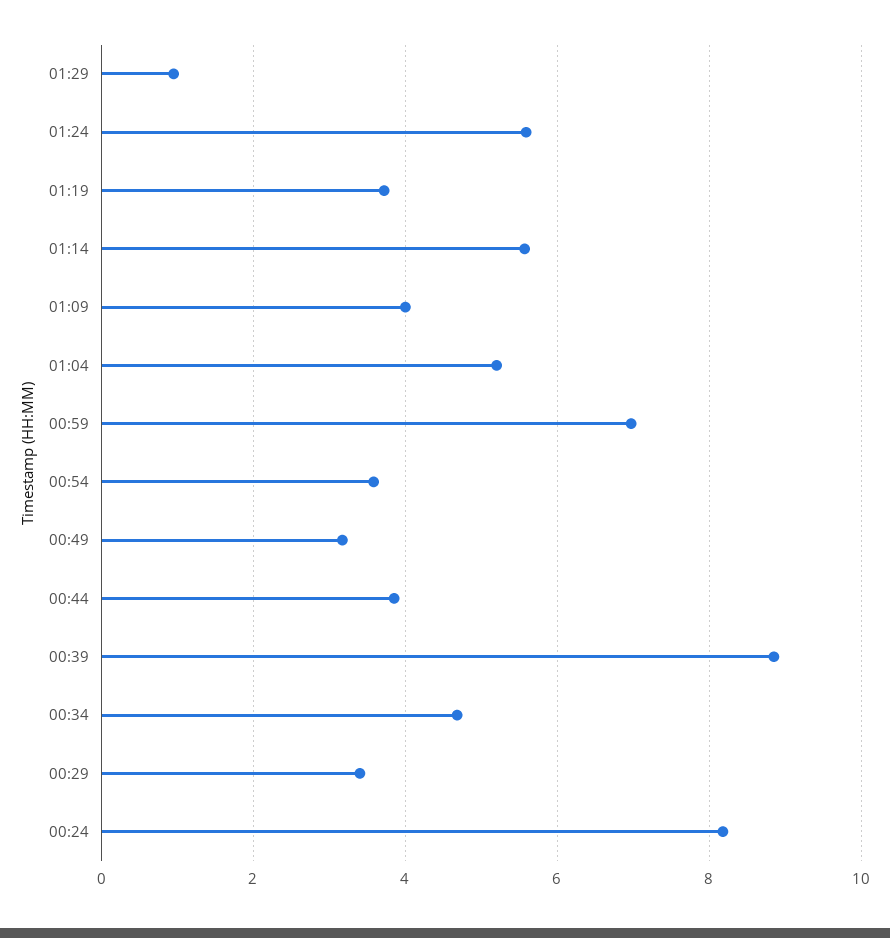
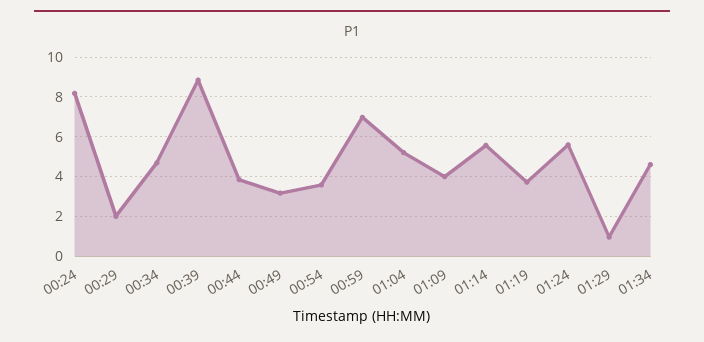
00:29: 3.4 -> 2
01:34: none -> 4.5

